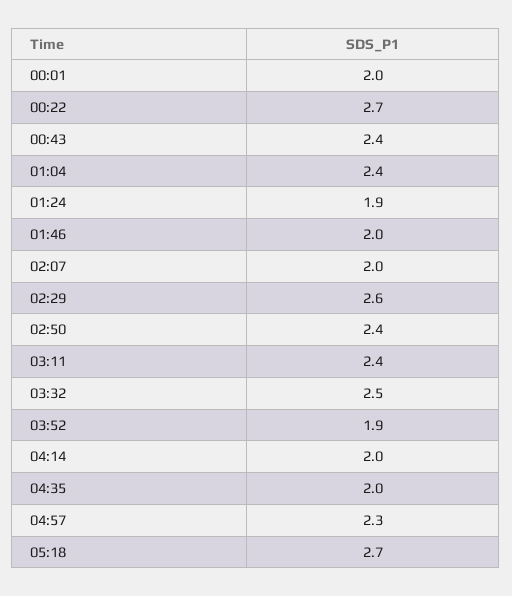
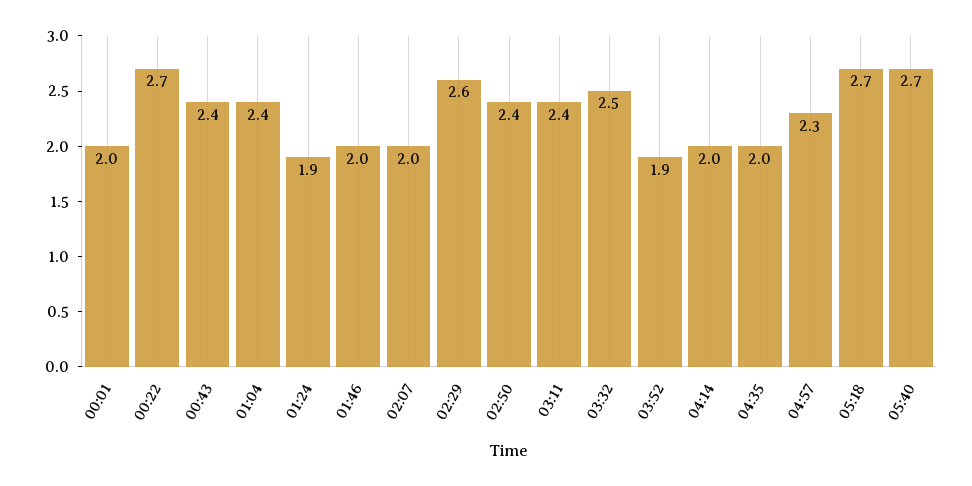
05:40: none -> 2.7

